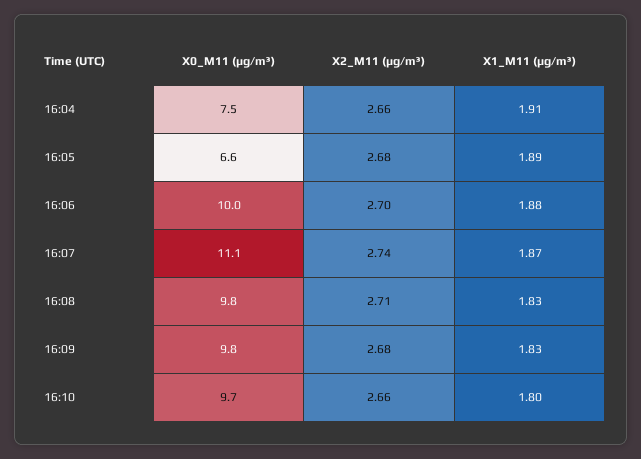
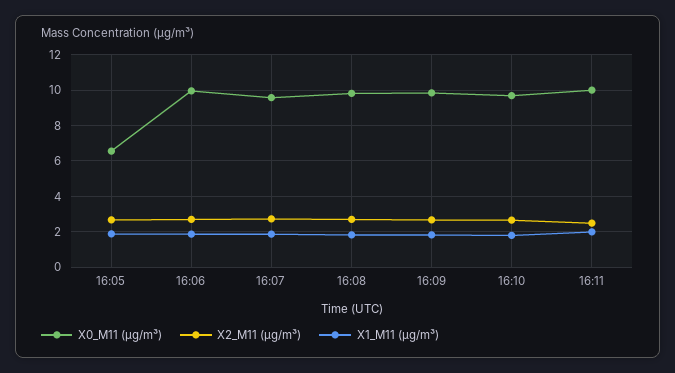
X0_M11 (μg/m³), 16:04: 7.5 -> none
X2_M11 (μg/m³), 16:04: 2.66 -> none
X1_M11 (μg/m³), 16:04: 1.91 -> none
X0_M11 (μg/m³), 16:07: 11.1 -> 9.5
X0_M11 (μg/m³), 16:11: none -> 10
X2_M11 (μg/m³), 16:11: none -> 2.5
X1_M11 (μg/m³), 16:11: none -> 2

